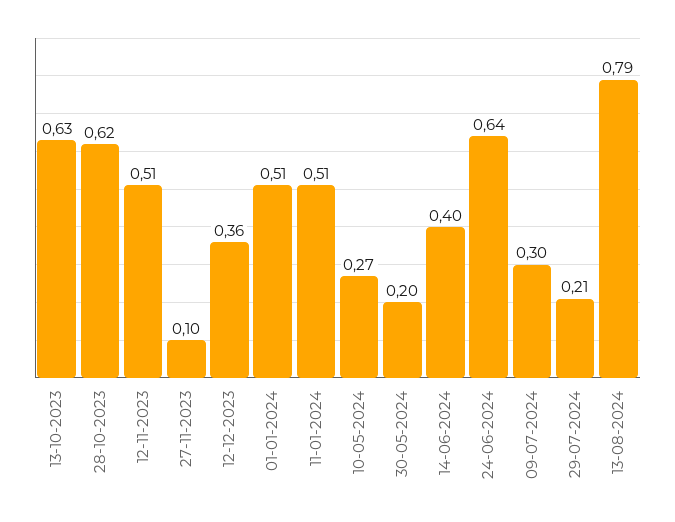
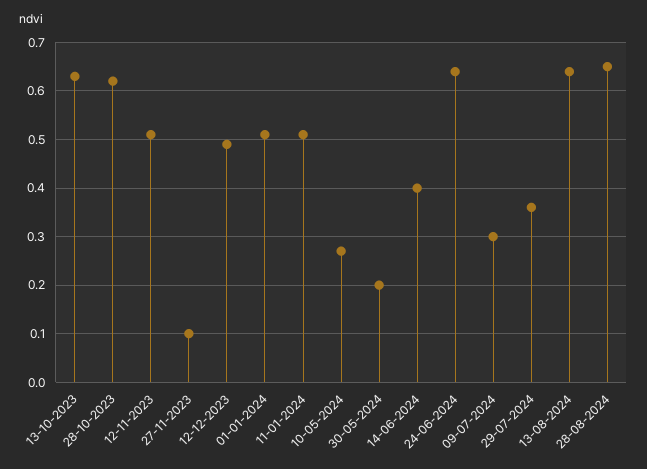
12-12-2023: 0.36 -> 0.5
29-07-2024: 0.21 -> 0.35
13-08-2024: 0.79 -> 0.65
28-08-2024: none -> 0.65

